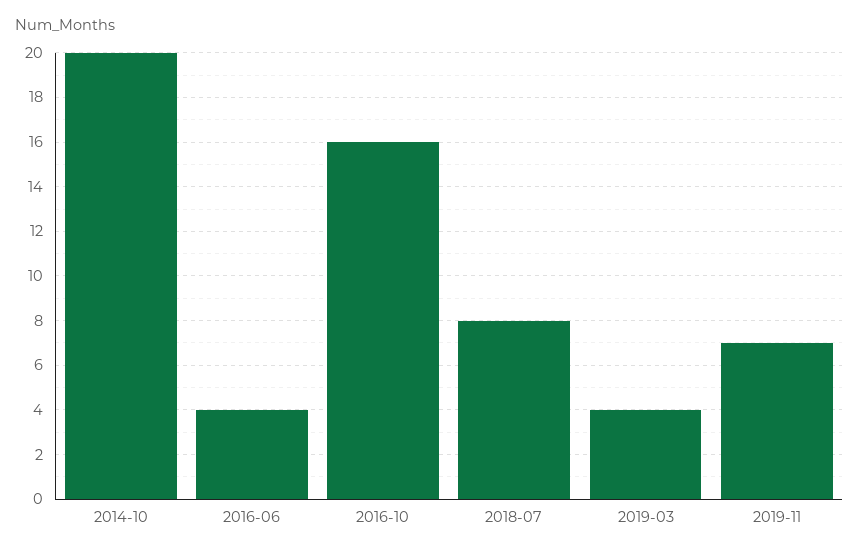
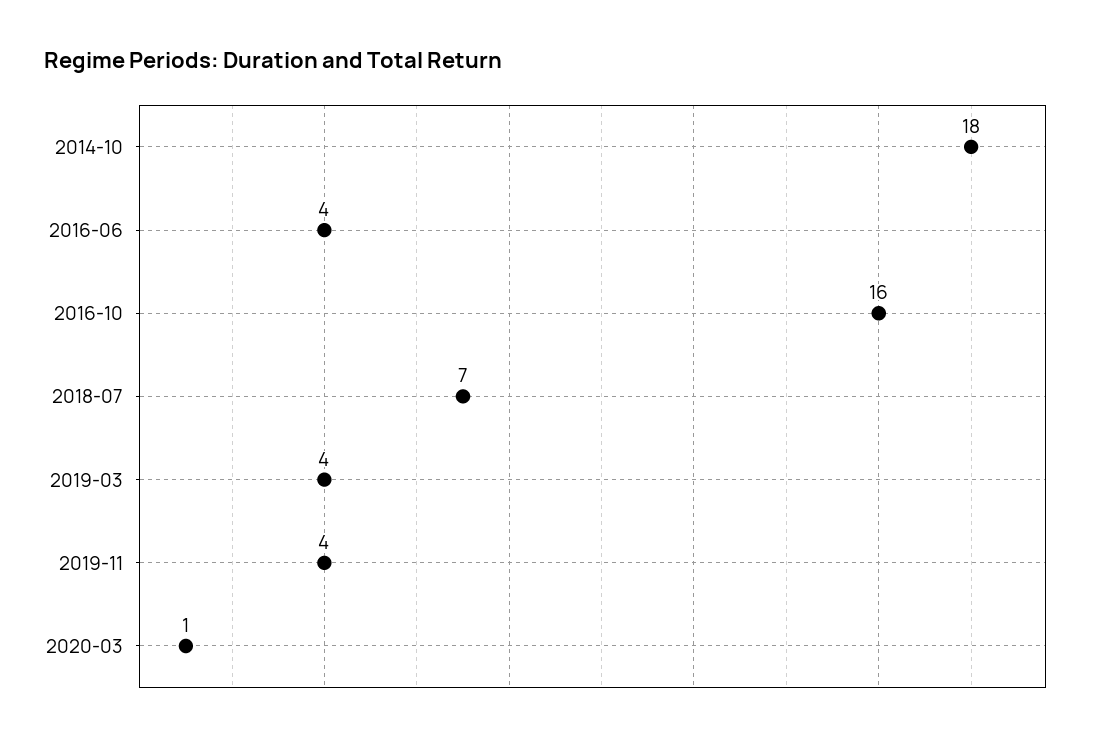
2014-10: 20 -> 18
2018-07: 8 -> 7
2019-11: 7 -> 4
2020-03: none -> 1

